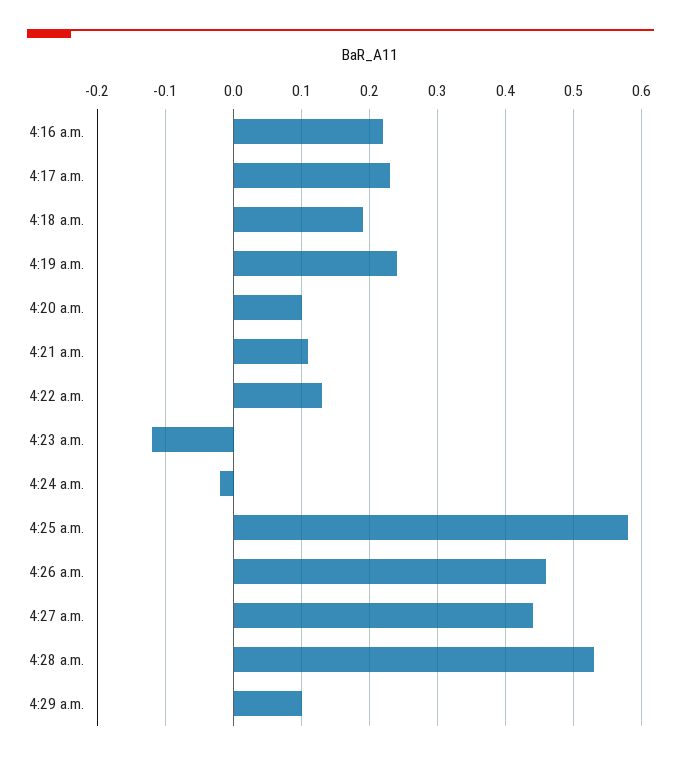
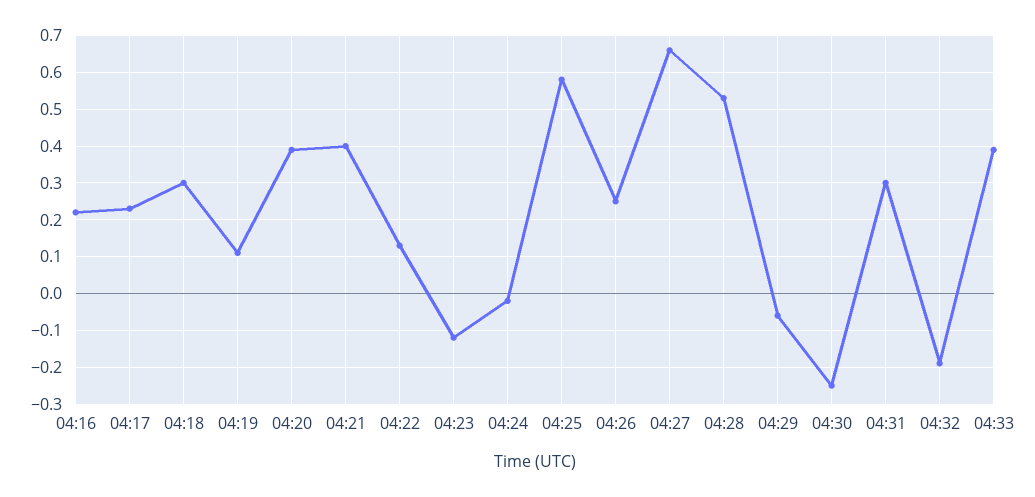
4:18 a.m.: 0.19 -> 0.3
4:19 a.m.: 0.24 -> 0.1
4:20 a.m.: 0.1 -> 0.4
4:21 a.m.: 0.11 -> 0.4
4:26 a.m.: 0.46 -> 0.25
4:27 a.m.: 0.44 -> 0.65
4:29 a.m.: 0.1 -> -0.05
04:30: none -> -0.25
04:31: none -> 0.3
04:32: none -> -0.2
04:33: none -> 0.4

